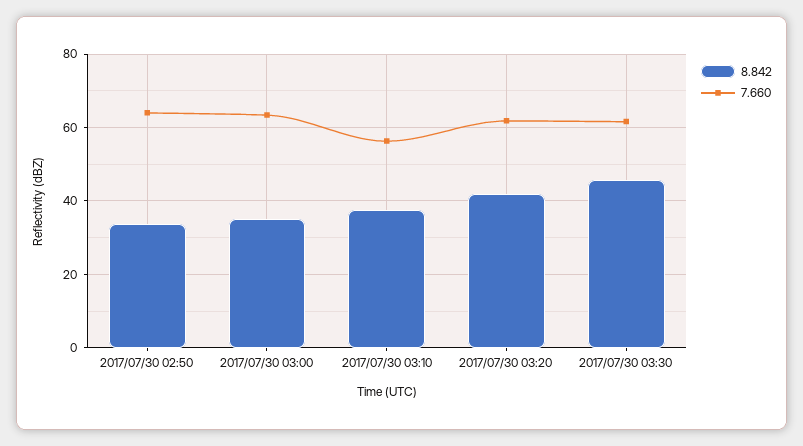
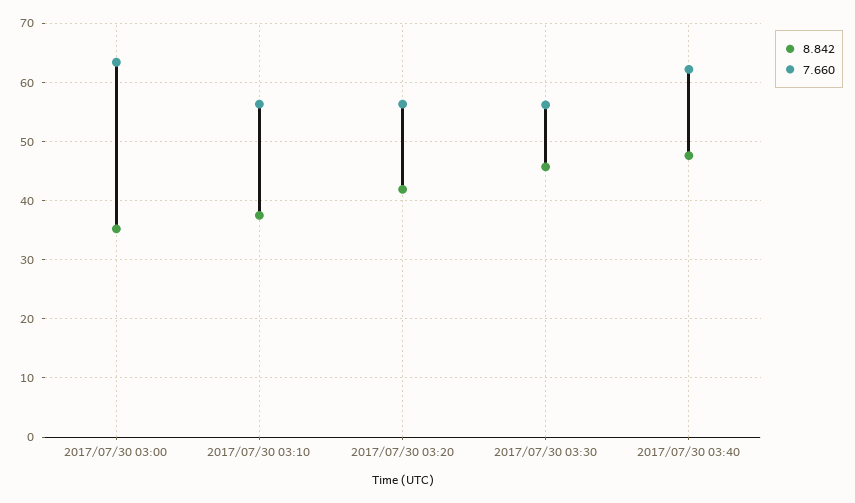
8.842, 2017/07/30 02:50: 34 -> none
7.660, 2017/07/30 02:50: 64 -> none
7.660, 2017/07/30 03:20: 62 -> 56
7.660, 2017/07/30 03:30: 62 -> 56
8.842, 2017/07/30 03:40: none -> 48
7.660, 2017/07/30 03:40: none -> 62

